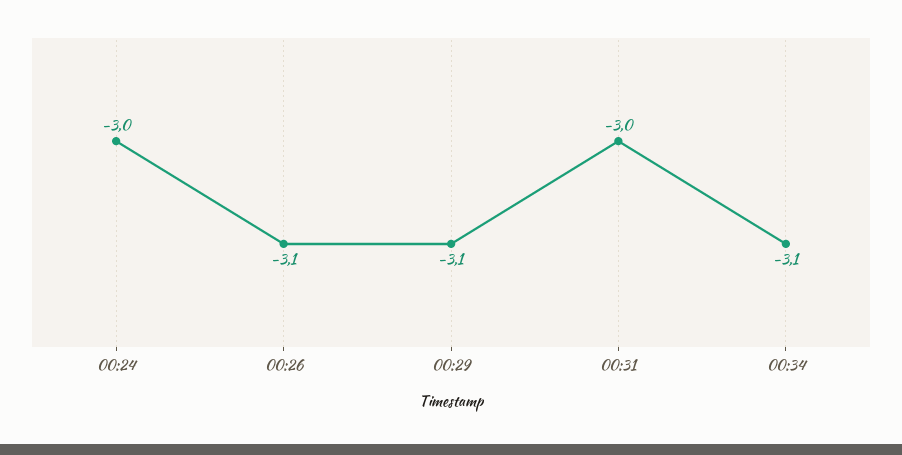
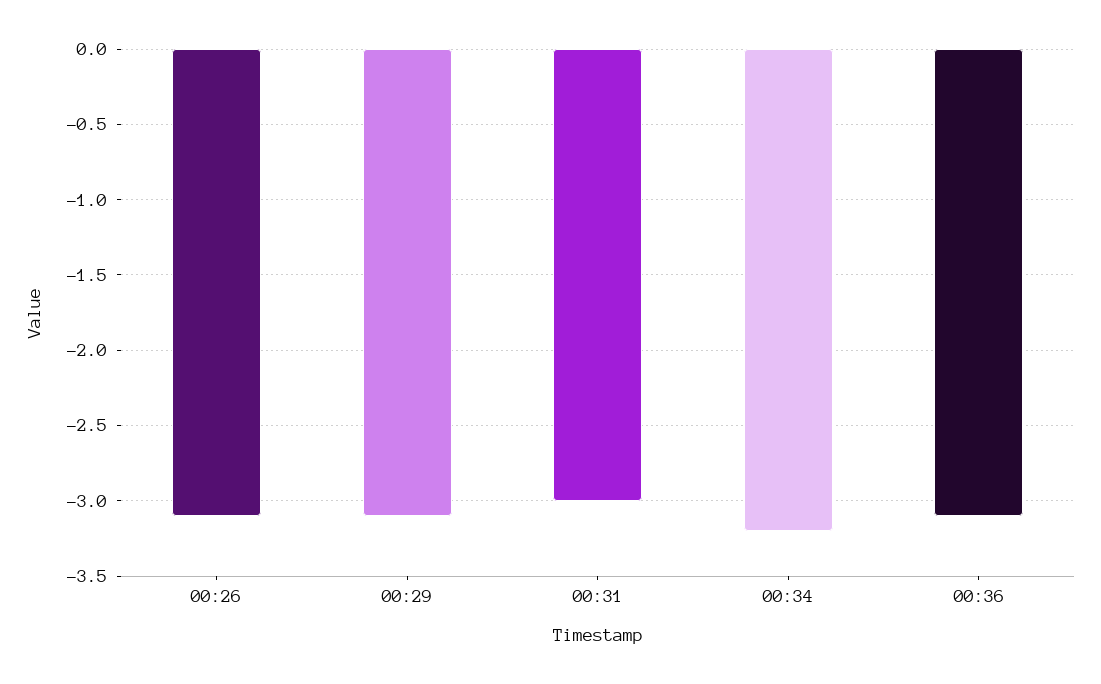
00:24: -3 -> none
00:34: -3.1 -> -3.2
00:36: none -> -3.1

